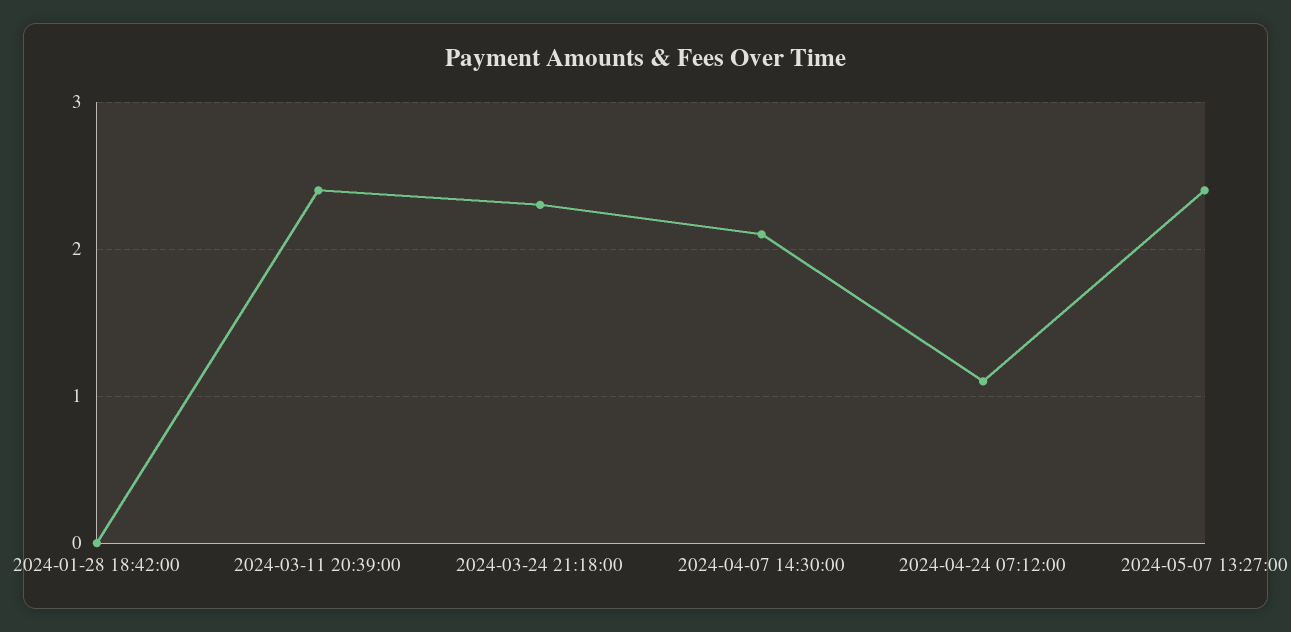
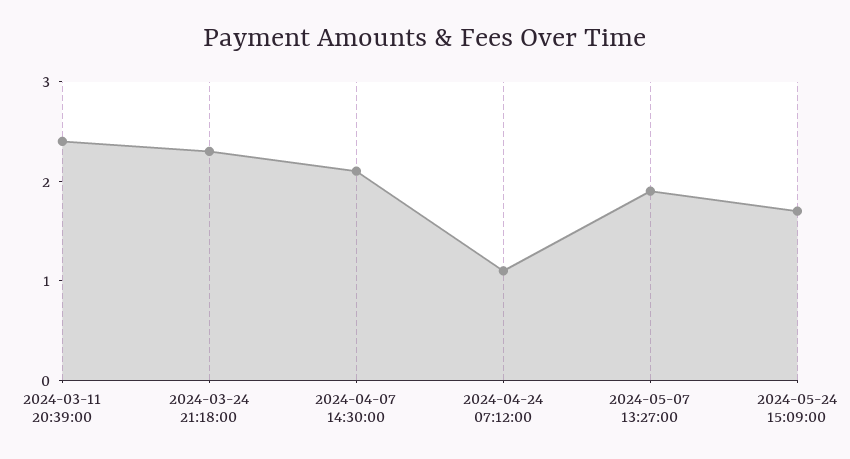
2024-01-28 18:42:00: 0 -> none
2024-05-07 13:27:00: 2.4 -> 1.9
2024-05-24 15:09:00: none -> 1.7

